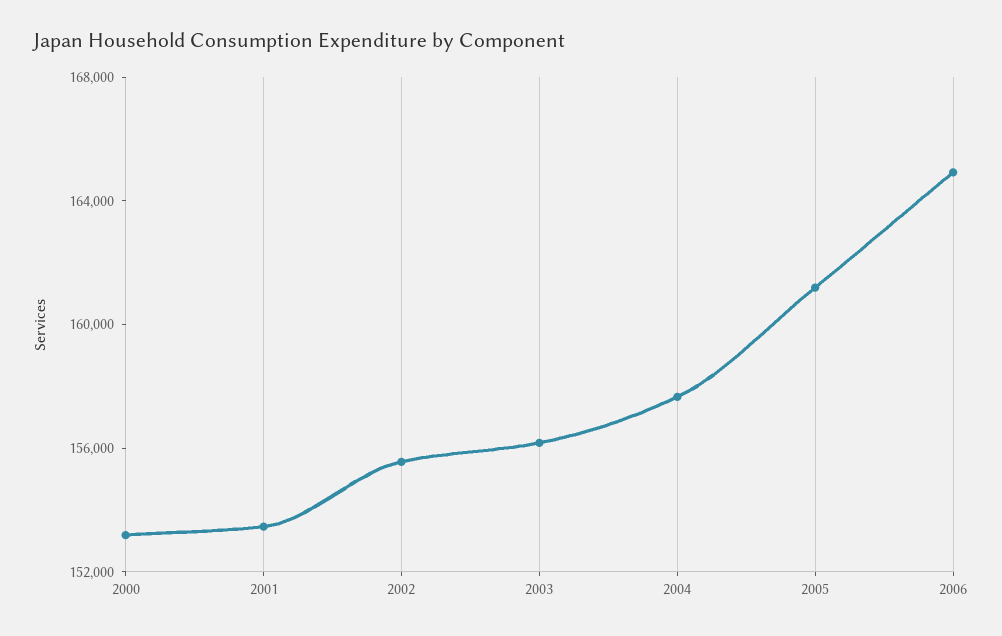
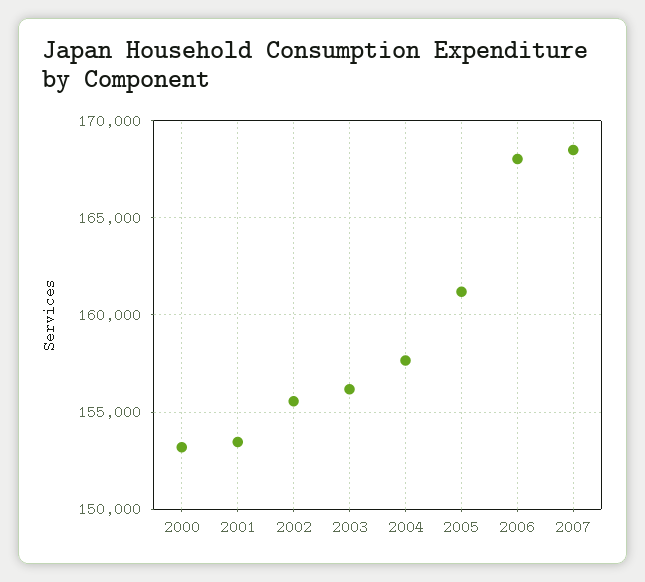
2006: 165000 -> 168000
2007: none -> 168500

